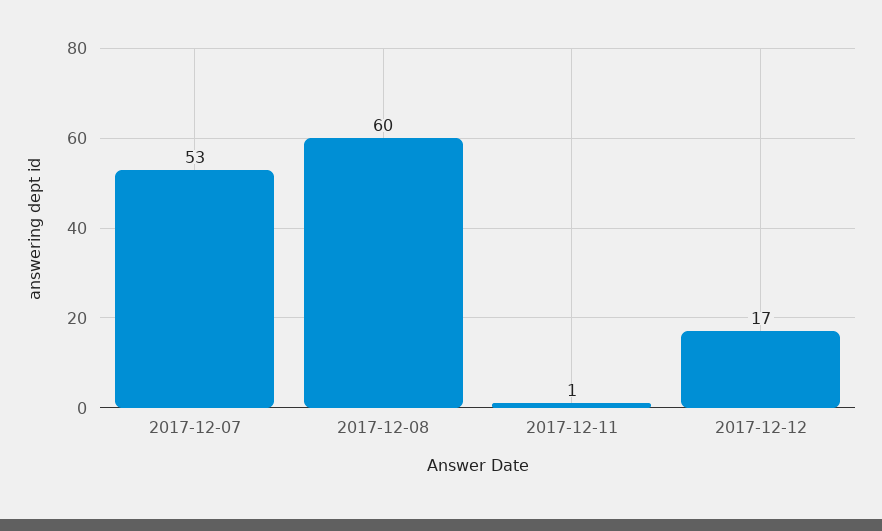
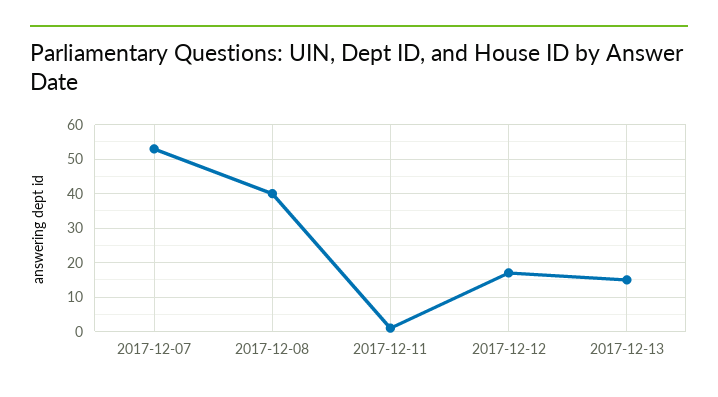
2017-12-08: 60 -> 40
2017-12-13: none -> 15

